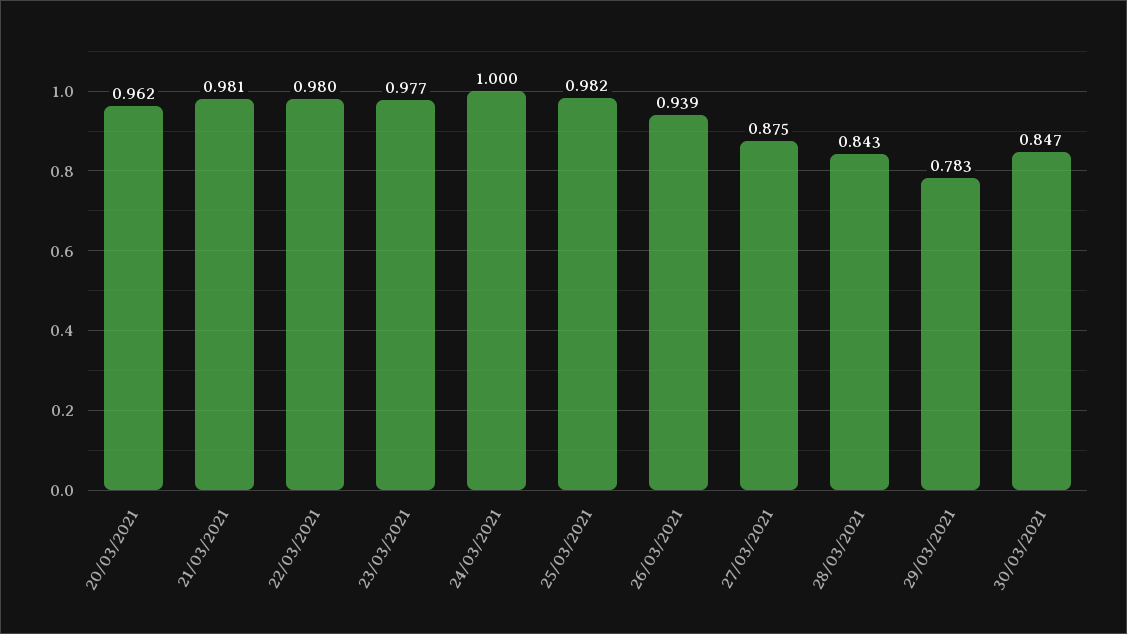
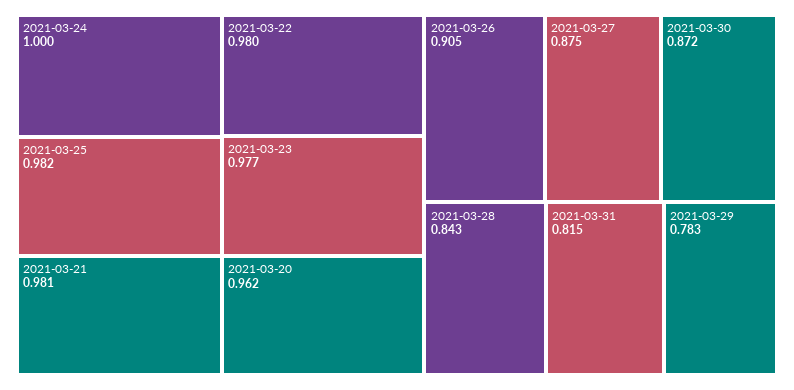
26/03/2021: 0.939 -> 0.905
30/03/2021: 0.847 -> 0.872
2021-03-31: none -> 0.815

